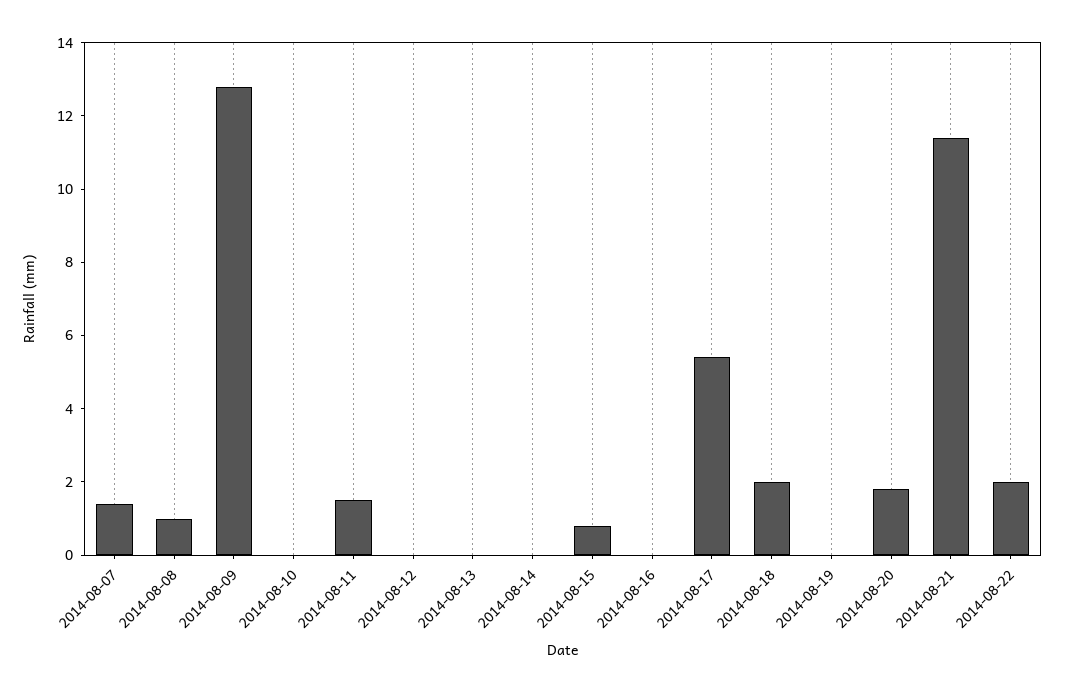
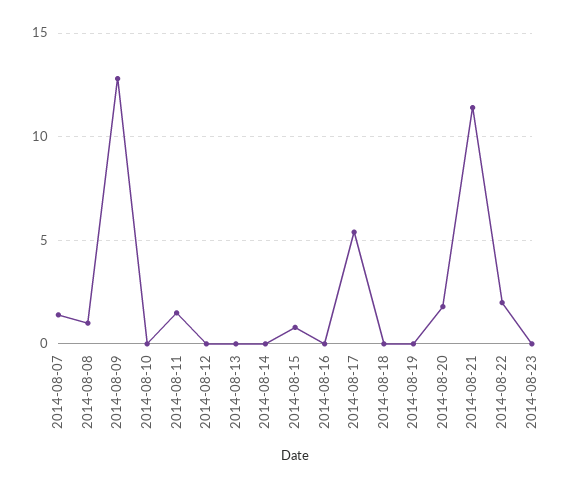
2014-08-18: 2 -> 0
2014-08-23: none -> 0

